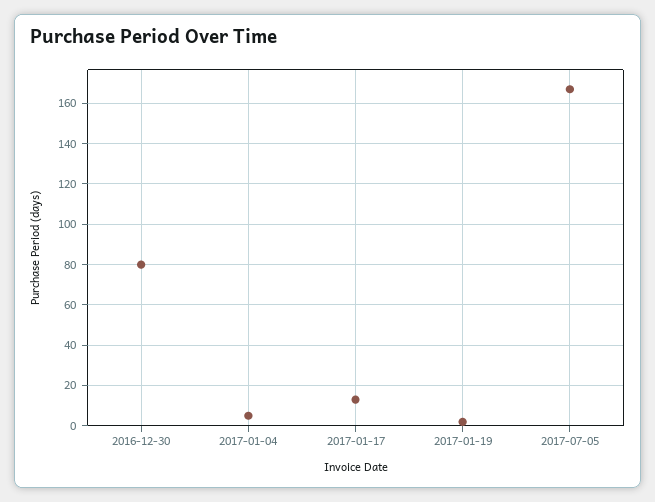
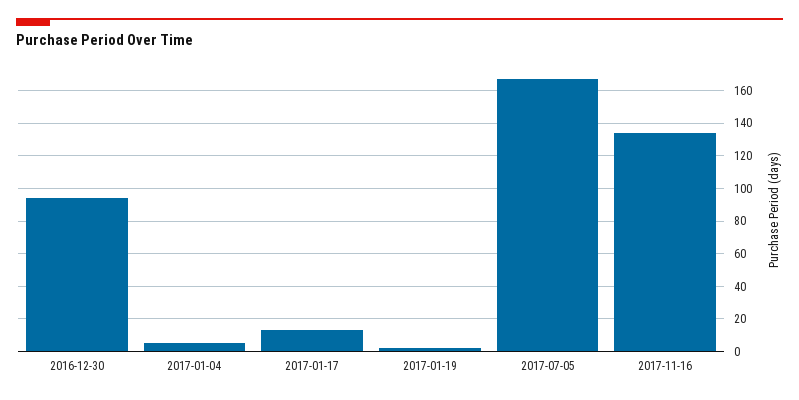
2016-12-30: 80 -> 95
2017-11-16: none -> 135

